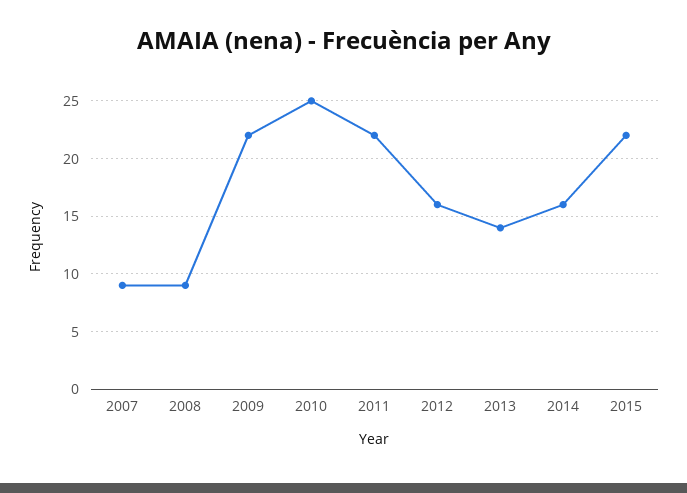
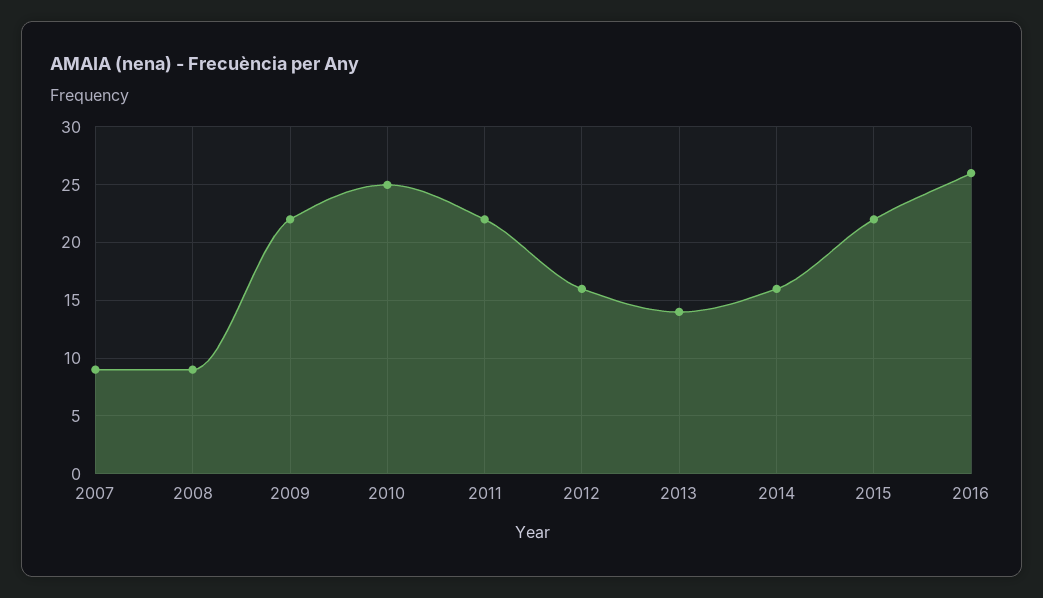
2016: none -> 26

